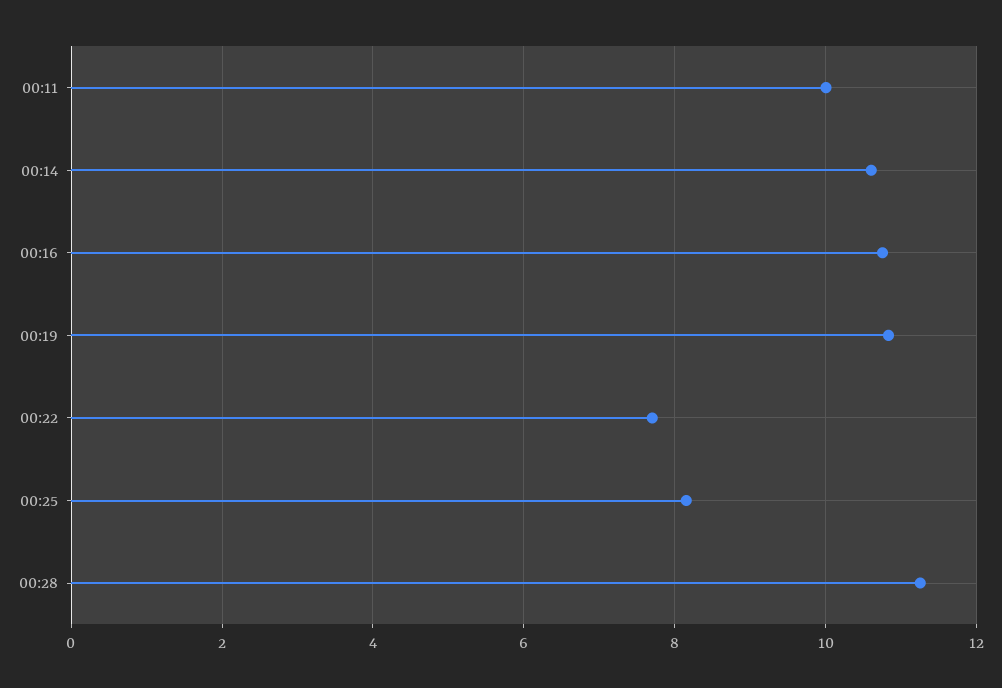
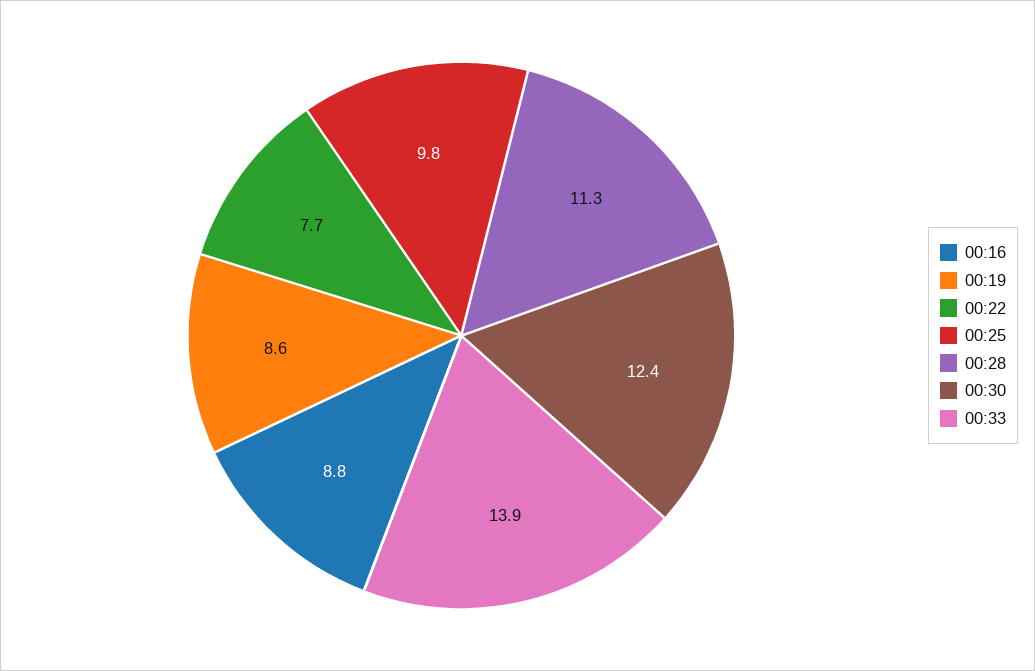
00:11: 10 -> none
00:14: 10.6 -> none
00:16: 10.8 -> 8.8
00:19: 10.8 -> 8.6
00:25: 8.2 -> 9.8
00:30: none -> 12.4
00:33: none -> 13.9

